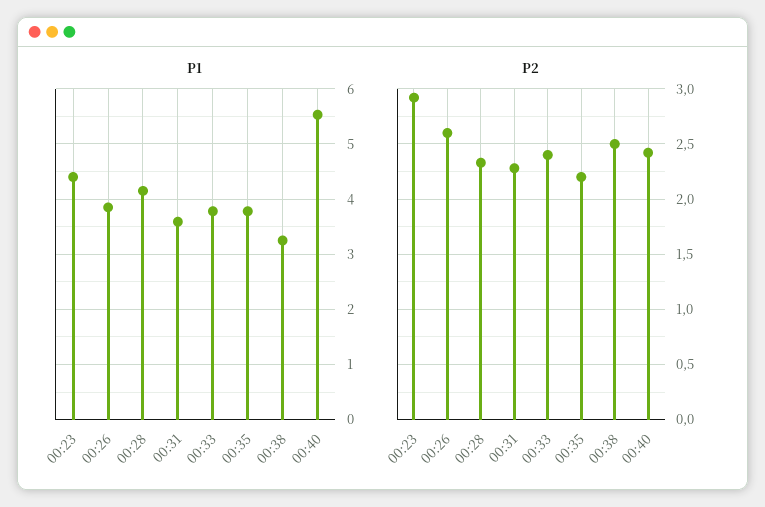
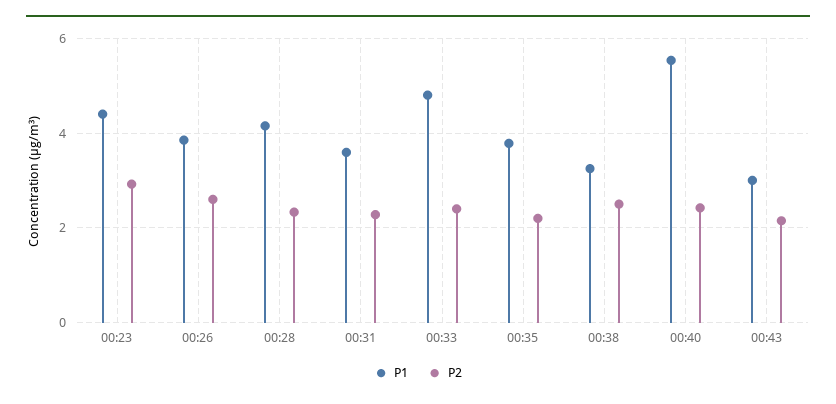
P1, 00:33: 3.8 -> 4.8
P1, 00:43: none -> 3
P2, 00:43: none -> 2.2

